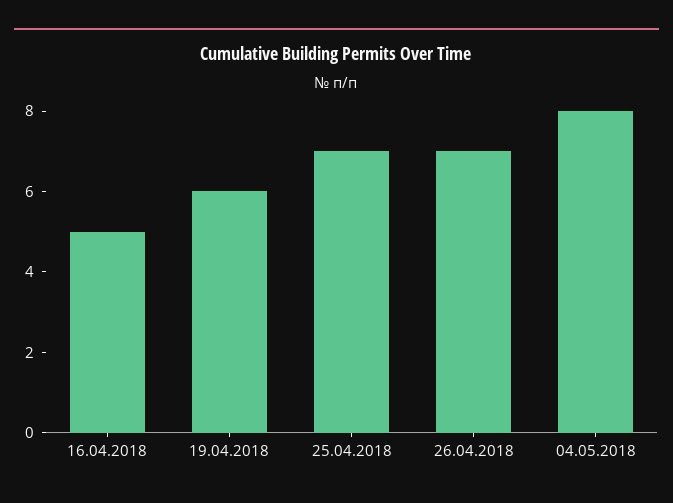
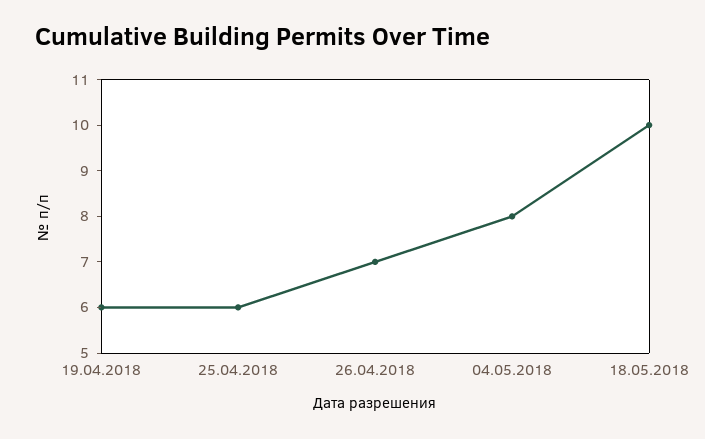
16.04.2018: 5 -> none
25.04.2018: 7 -> 6
18.05.2018: none -> 10

